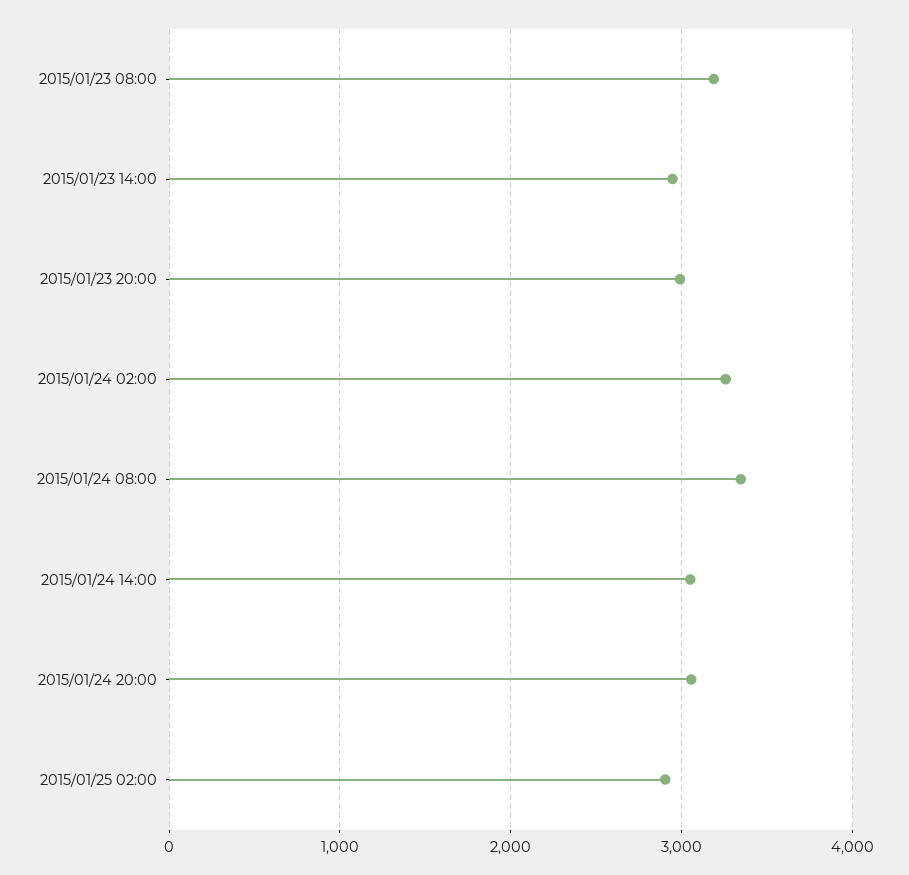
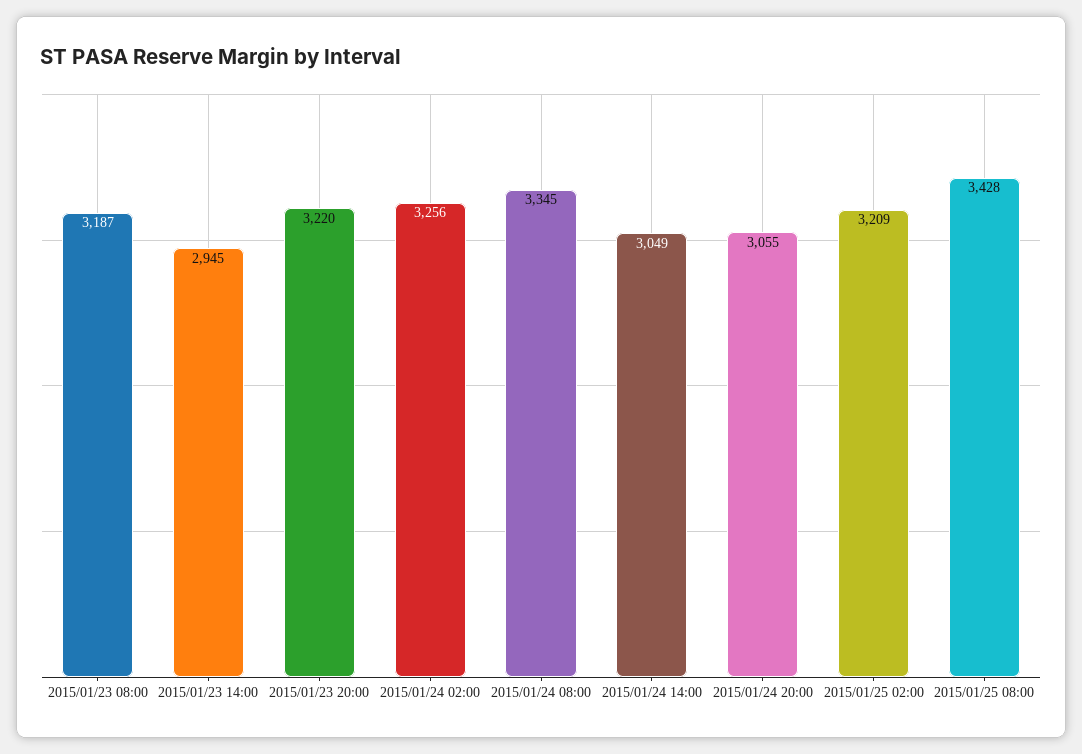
2015/01/23 20:00: 3000 -> 3220
2015/01/25 02:00: 2900 -> 3209
2015/01/25 08:00: none -> 3428

